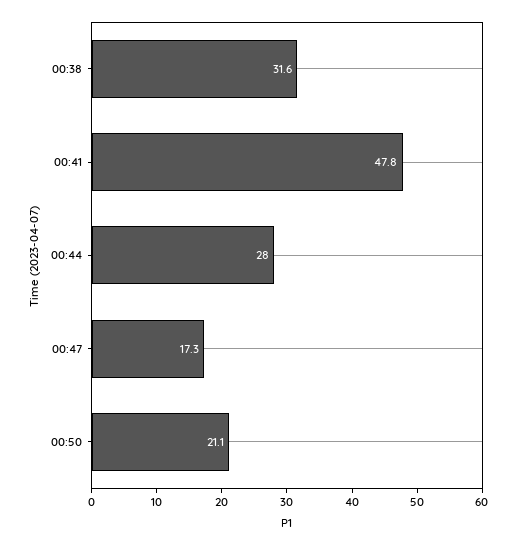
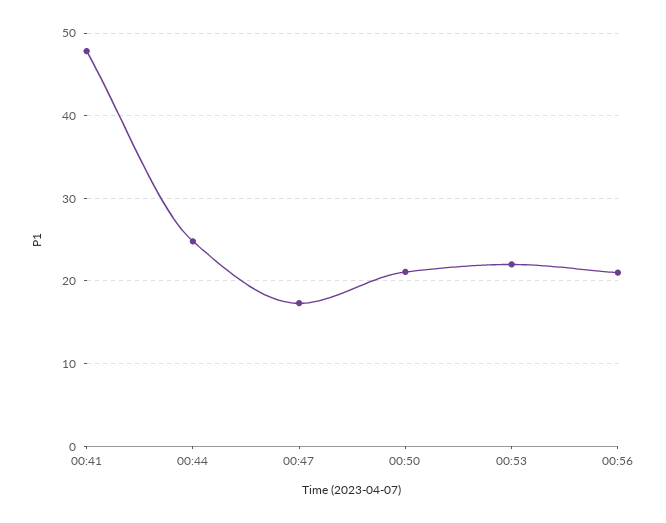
00:38: 31.6 -> none
00:44: 28 -> 25
00:53: none -> 22
00:56: none -> 21

